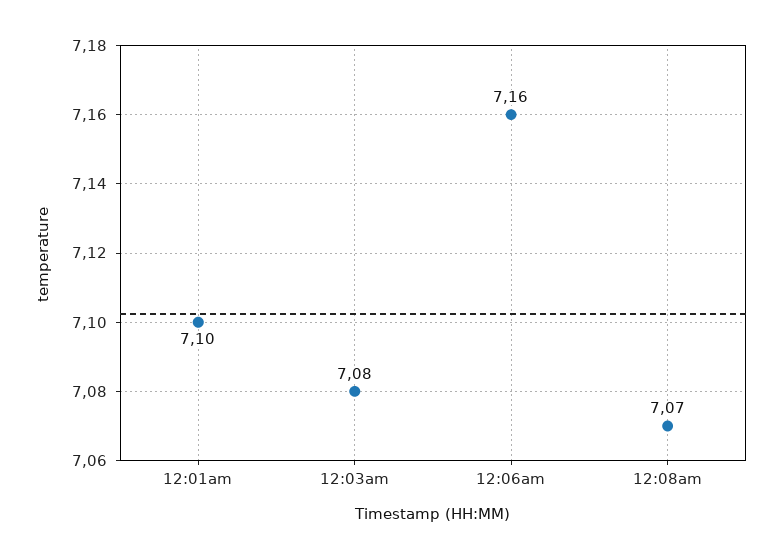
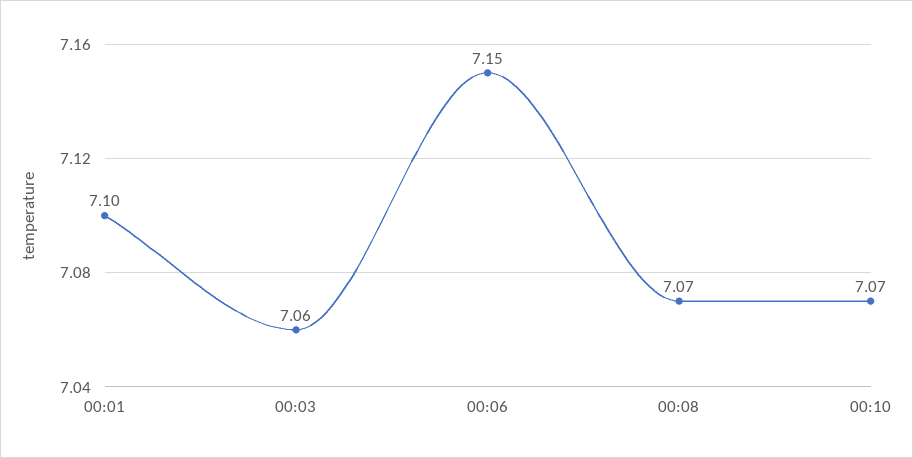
12:03am: 7.08 -> 7.06
12:06am: 7.16 -> 7.15
00:10: none -> 7.07

